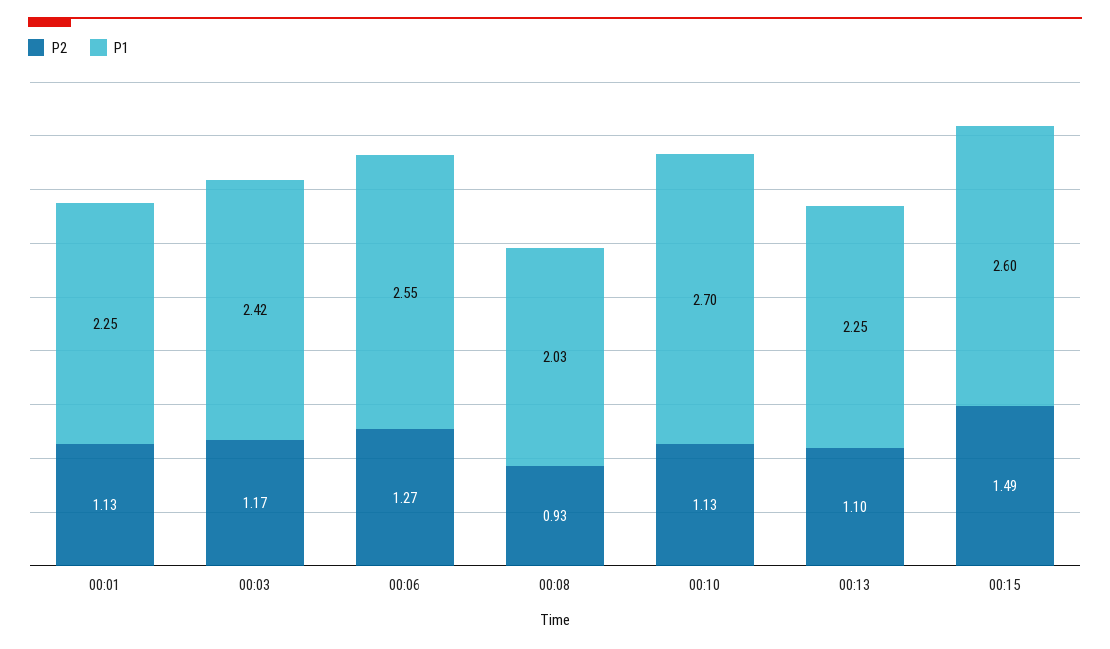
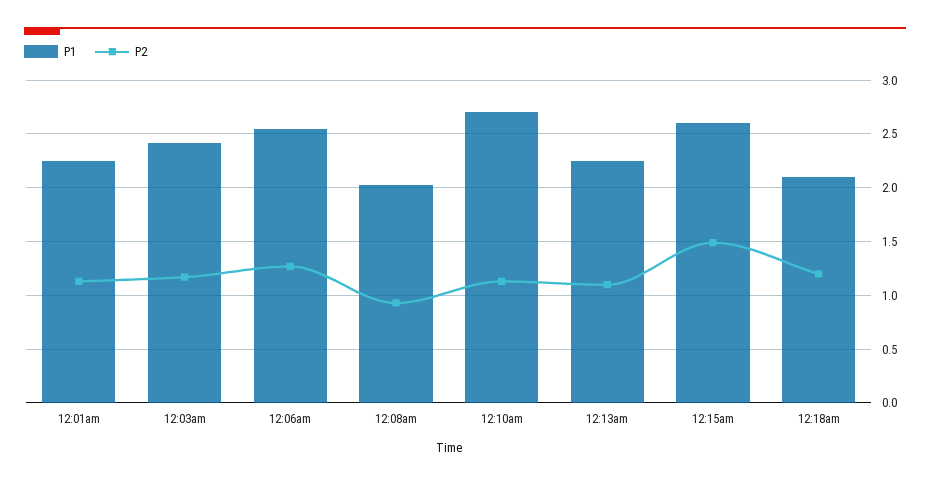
P1, 12:18am: none -> 2.1
P2, 12:18am: none -> 1.2

